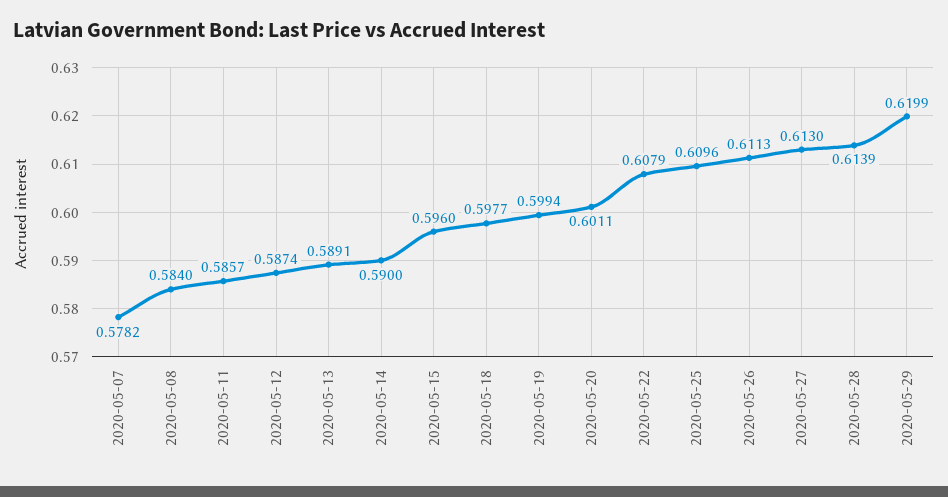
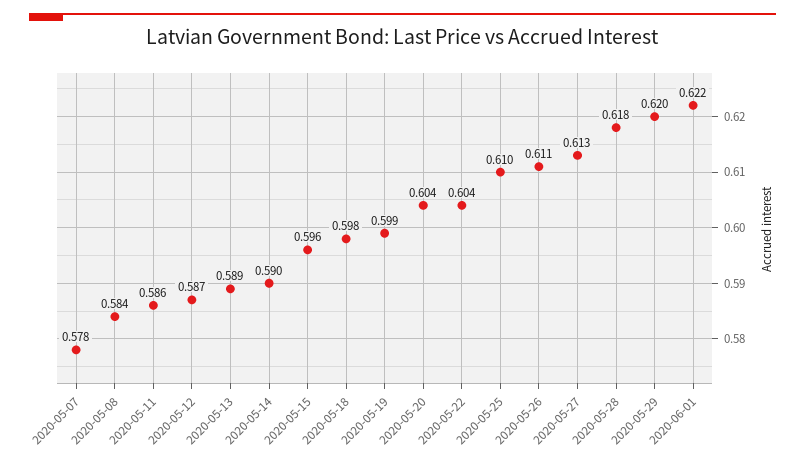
2020-05-20: 0.6011 -> 0.604
2020-05-22: 0.6079 -> 0.604
2020-05-28: 0.6139 -> 0.618
2020-06-01: none -> 0.622

